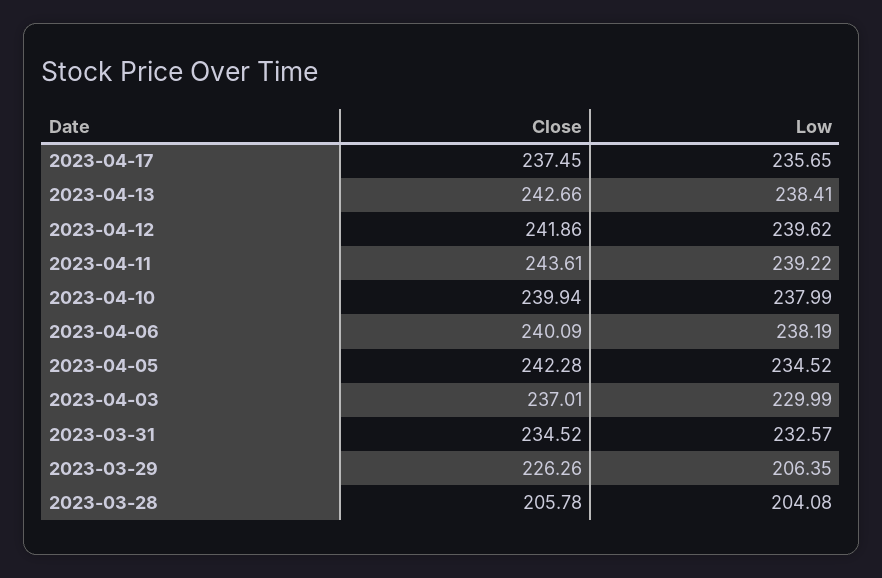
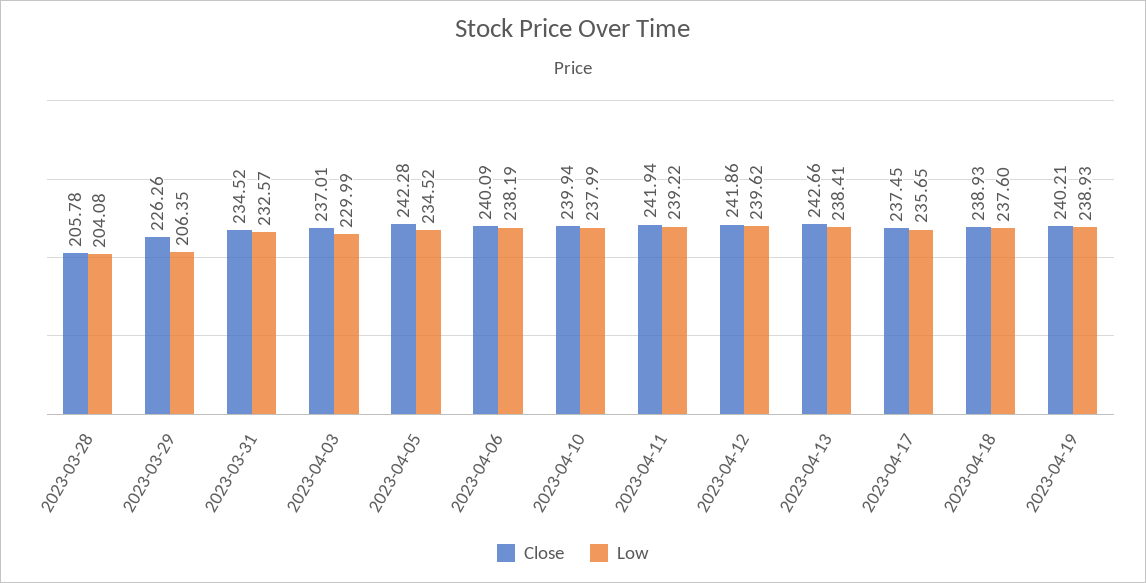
Close, 2023-04-11: 243.61 -> 241.94
Close, 2023-04-18: none -> 238.93
Low, 2023-04-18: none -> 237.6
Close, 2023-04-19: none -> 240.21
Low, 2023-04-19: none -> 238.93

